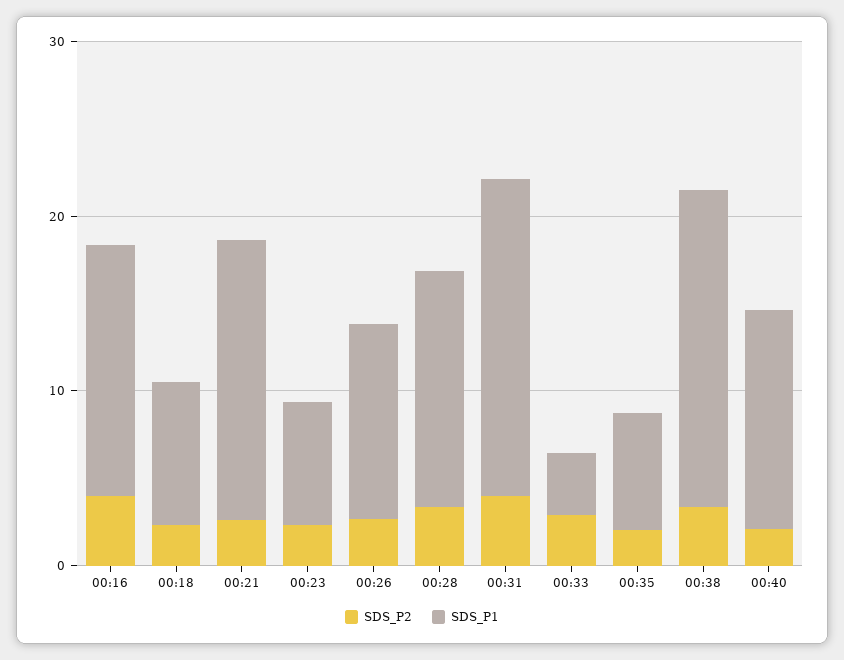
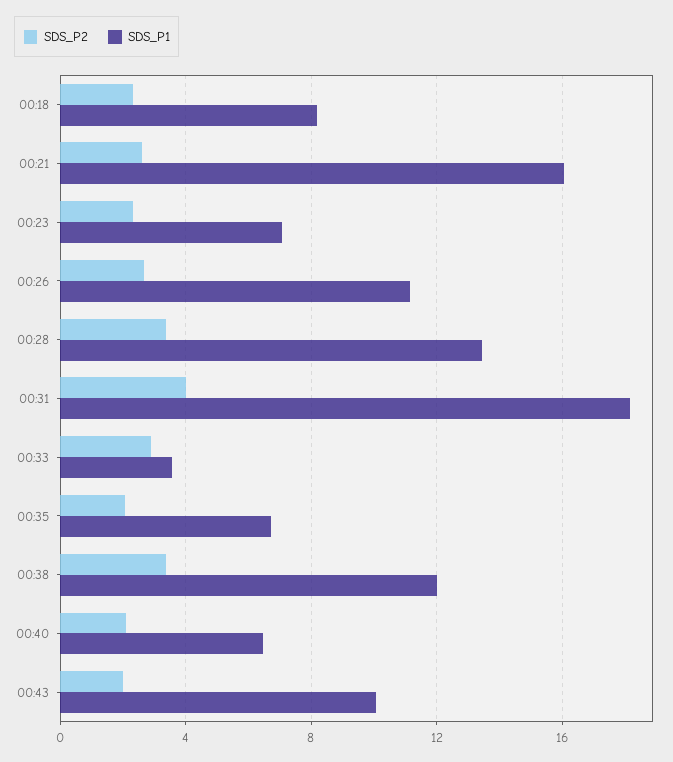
SDS_P2, 00:16: 4 -> none
SDS_P1, 00:16: 14 -> none
SDS_P1, 00:38: 18 -> 12
SDS_P1, 00:40: 12 -> 6.5
SDS_P2, 00:43: none -> 2
SDS_P1, 00:43: none -> 10

